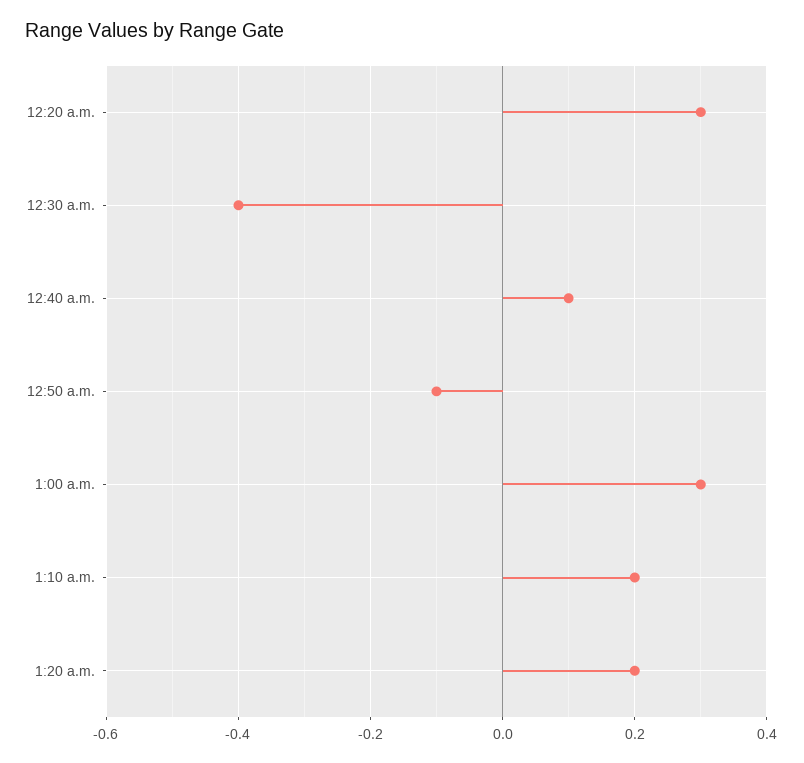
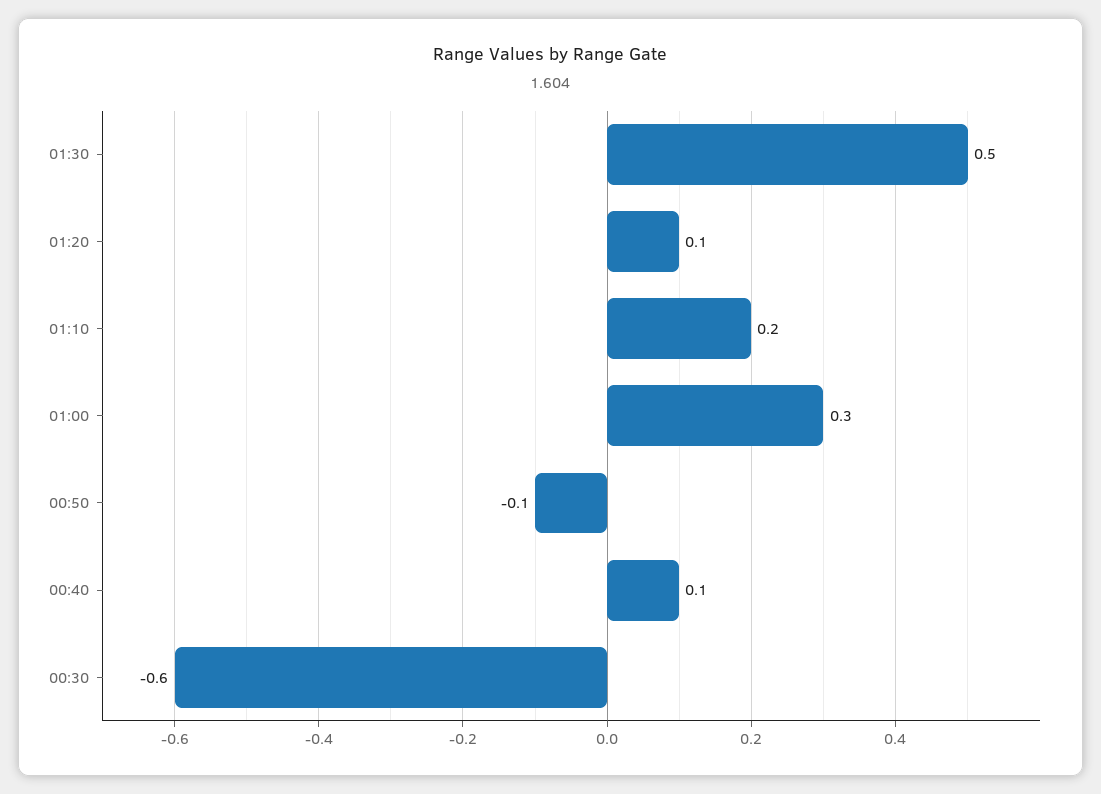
12:20 a.m.: 0.3 -> none
12:30 a.m.: -0.4 -> -0.6
1:20 a.m.: 0.2 -> 0.1
01:30: none -> 0.5

